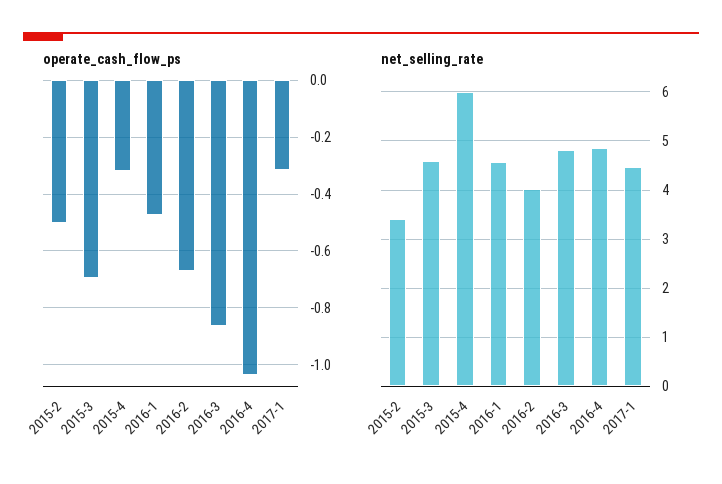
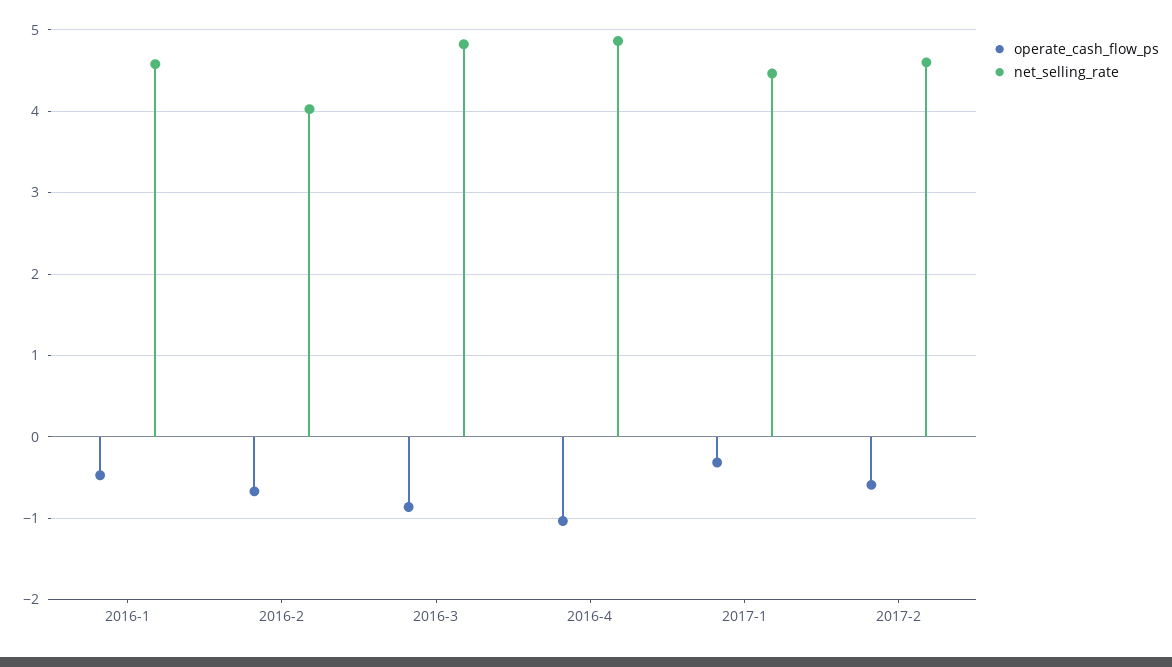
operate_cash_flow_ps, 2015-2: -0.5 -> none
operate_cash_flow_ps, 2015-3: -0.7 -> none
operate_cash_flow_ps, 2015-4: -0.325 -> none
net_selling_rate, 2015-2: 3.4 -> none
net_selling_rate, 2015-3: 4.6 -> none
net_selling_rate, 2015-4: 6 -> none
operate_cash_flow_ps, 2017-2: none -> -0.6
net_selling_rate, 2017-2: none -> 4.6

